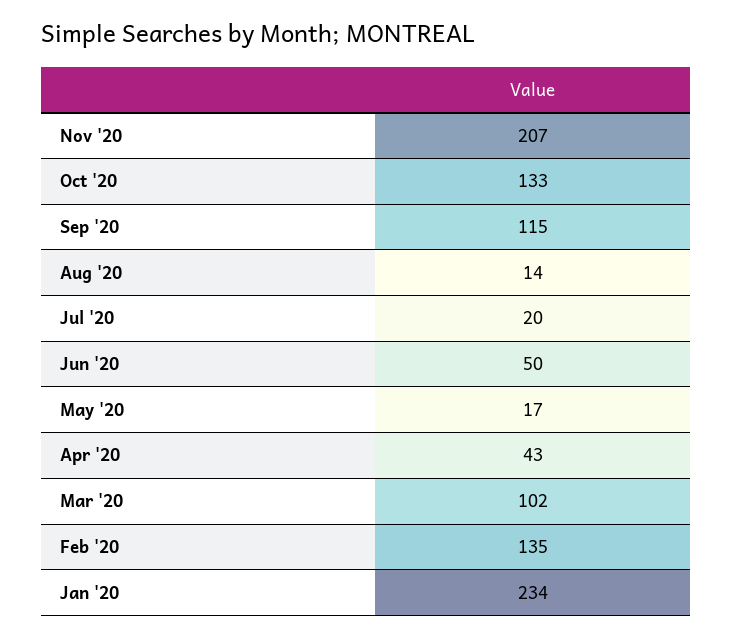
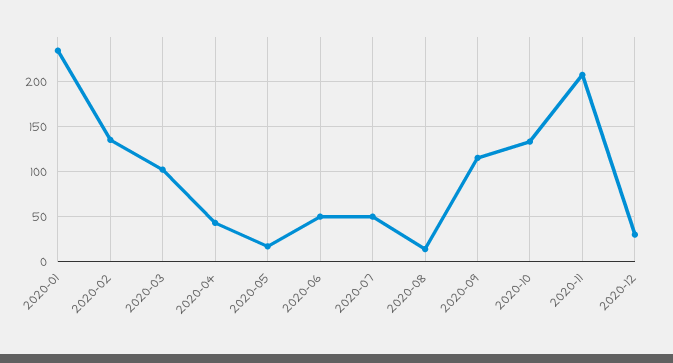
Jul '20: 20 -> 50
2020-12: none -> 30

